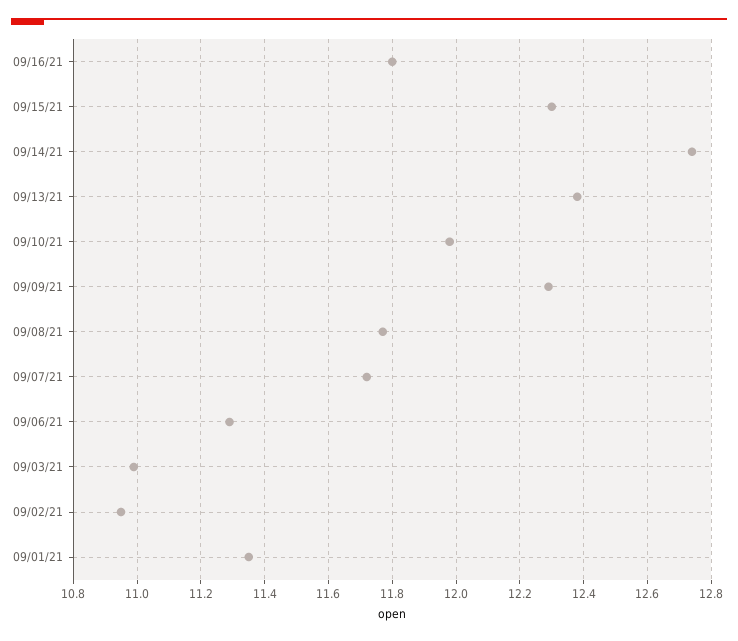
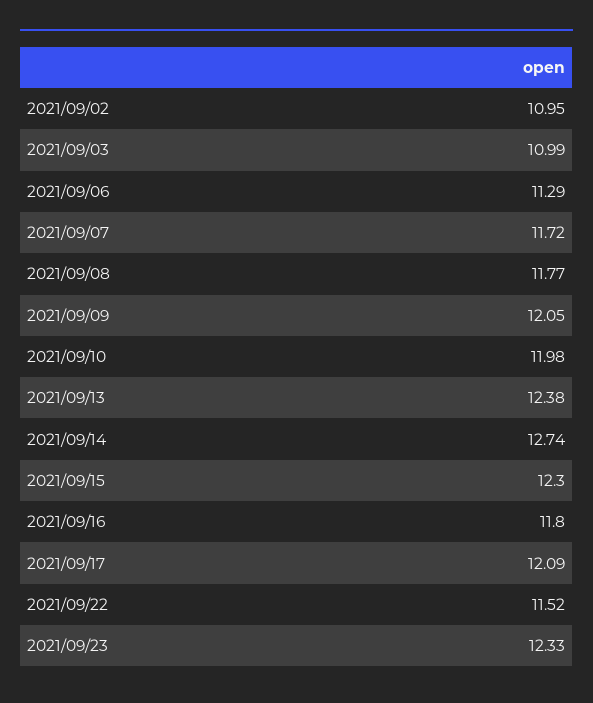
09/09/21: 12.3 -> 12.05
09/01/21: 11.35 -> none
2021/09/17: none -> 12.09
2021/09/22: none -> 11.52
2021/09/23: none -> 12.33

